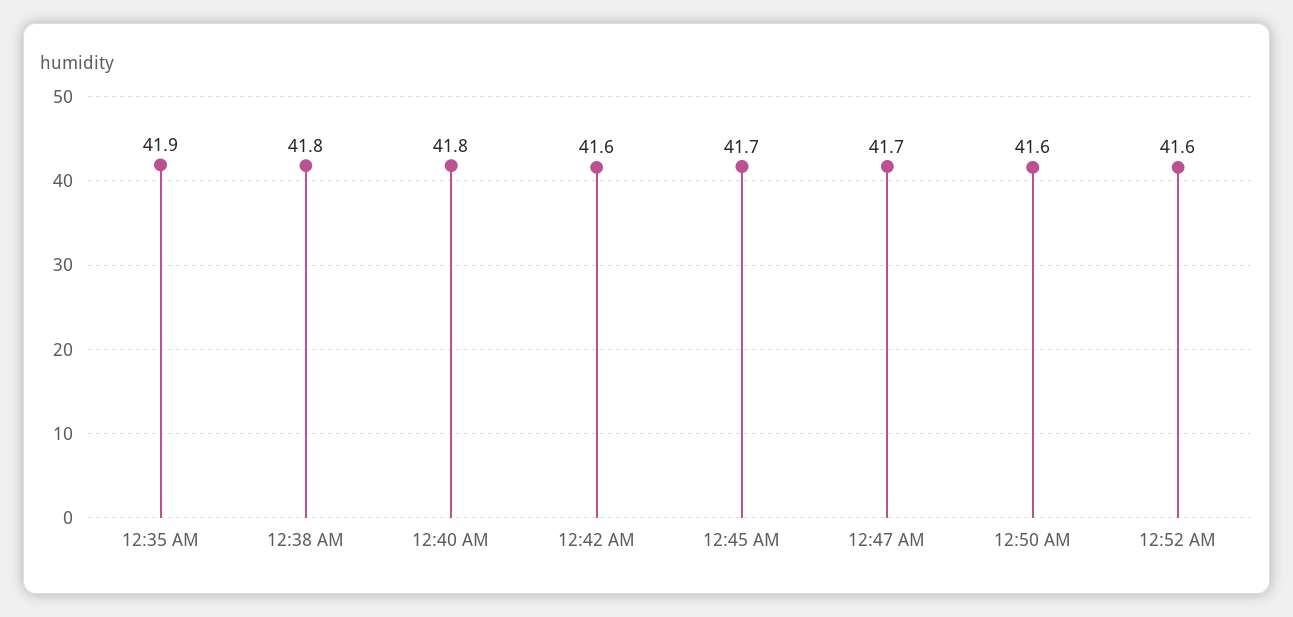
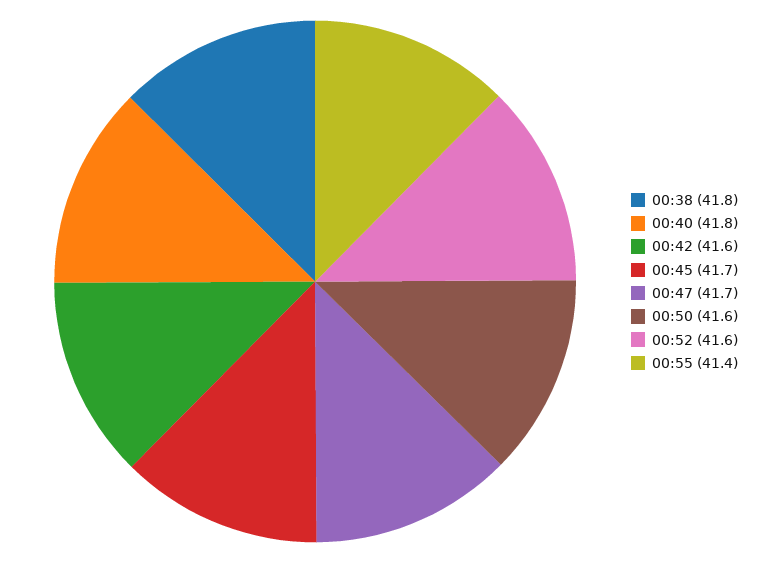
12:35 AM: 41.9 -> none
00:55: none -> 41.4

